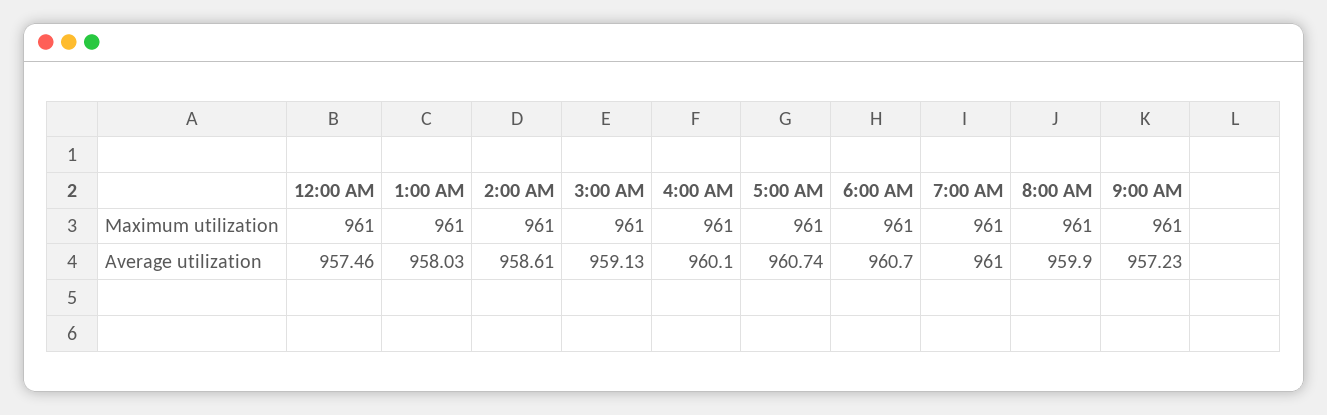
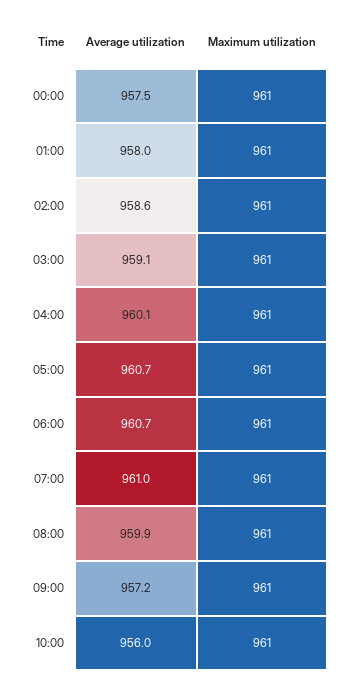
10:00, Average utilization: none -> 956
10:00, Maximum utilization: none -> 961

